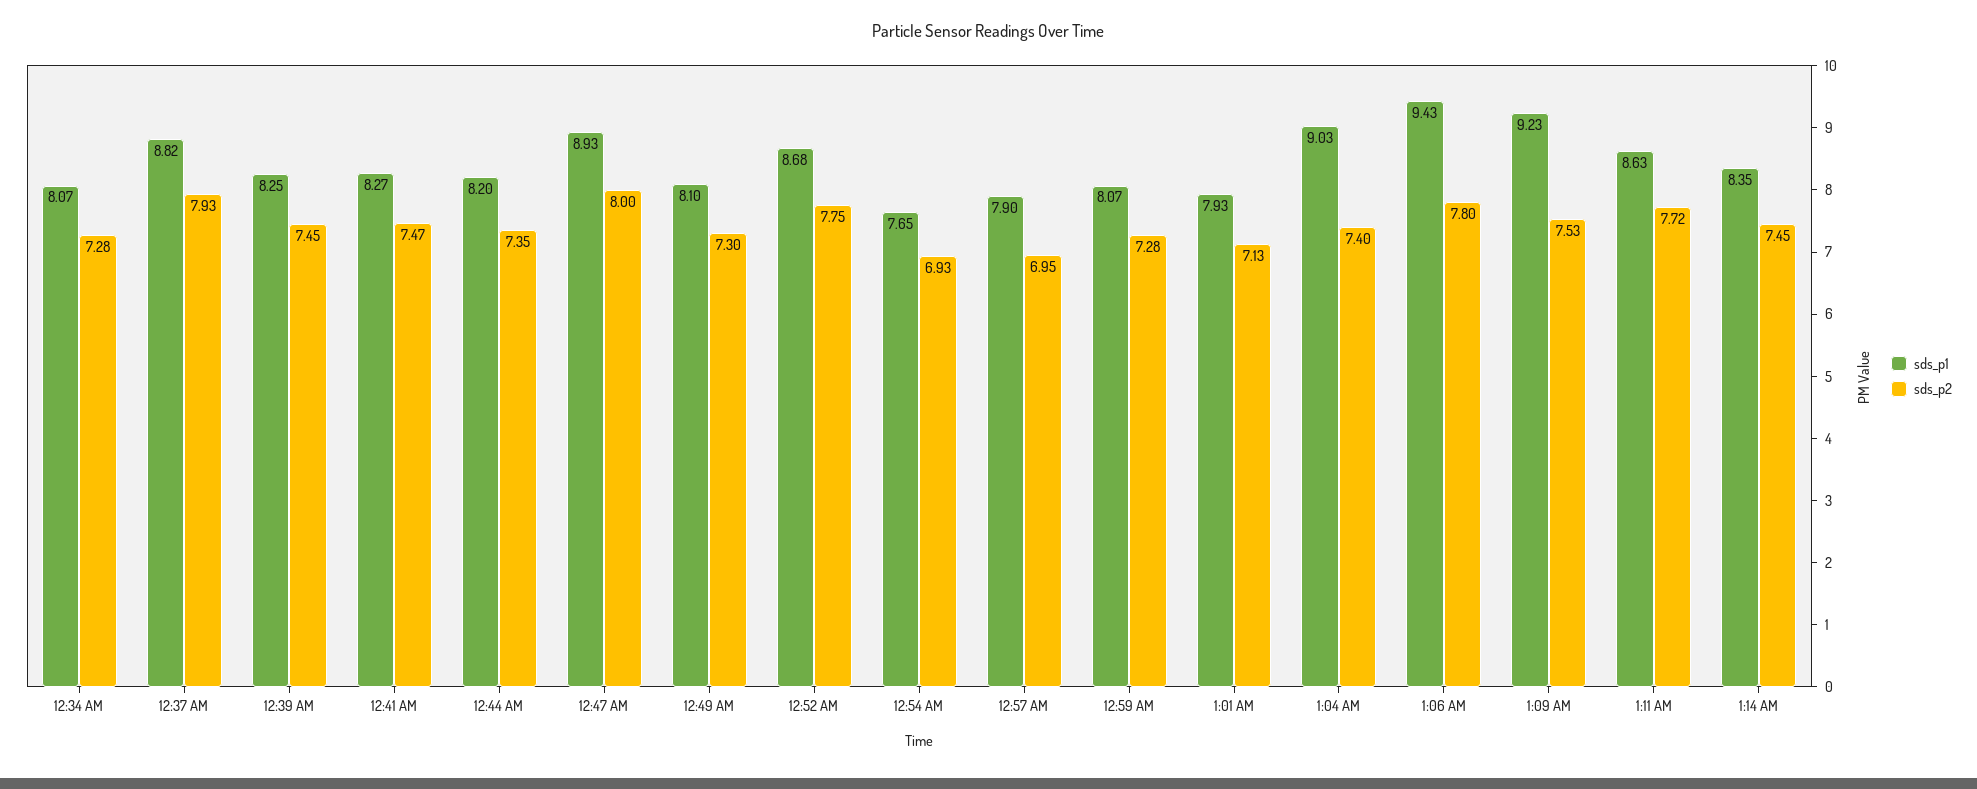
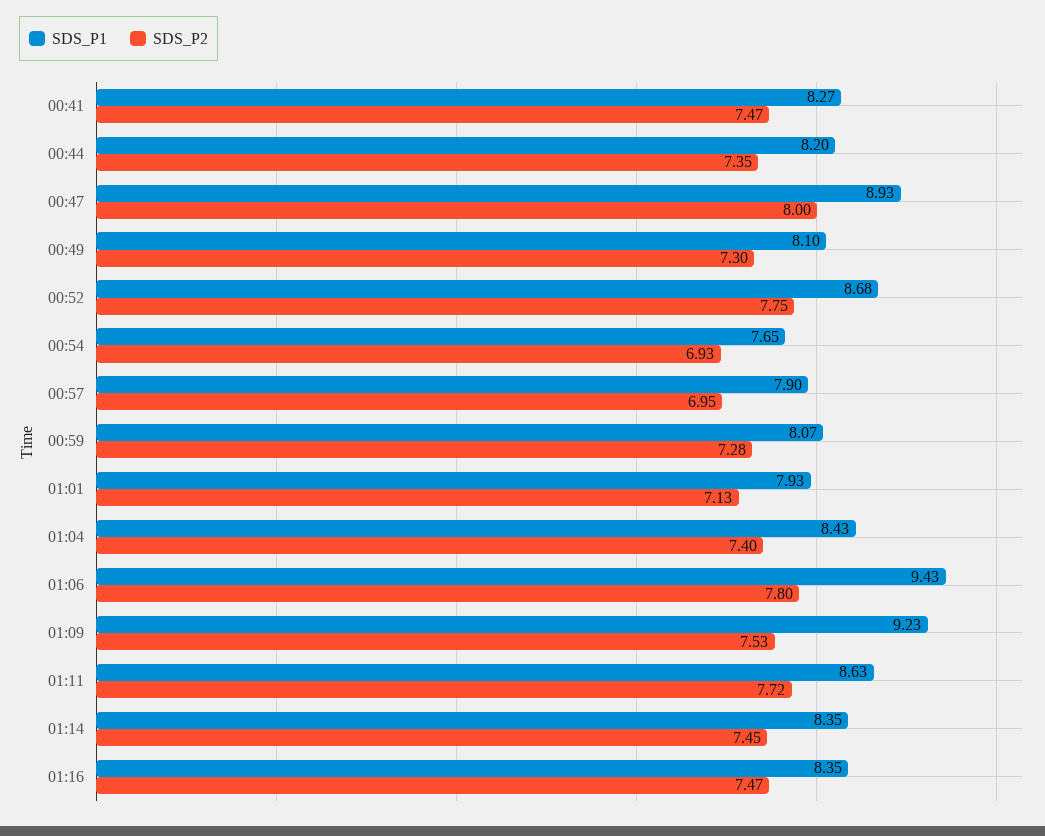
sds_p1, 12:34 AM: 8.07 -> none
sds_p2, 12:34 AM: 7.28 -> none
sds_p1, 12:37 AM: 8.82 -> none
sds_p2, 12:37 AM: 7.93 -> none
sds_p1, 12:39 AM: 8.25 -> none
sds_p2, 12:39 AM: 7.45 -> none
sds_p1, 1:04 AM: 9.03 -> 8.43
sds_p1, 01:16: none -> 8.35
sds_p2, 01:16: none -> 7.47

